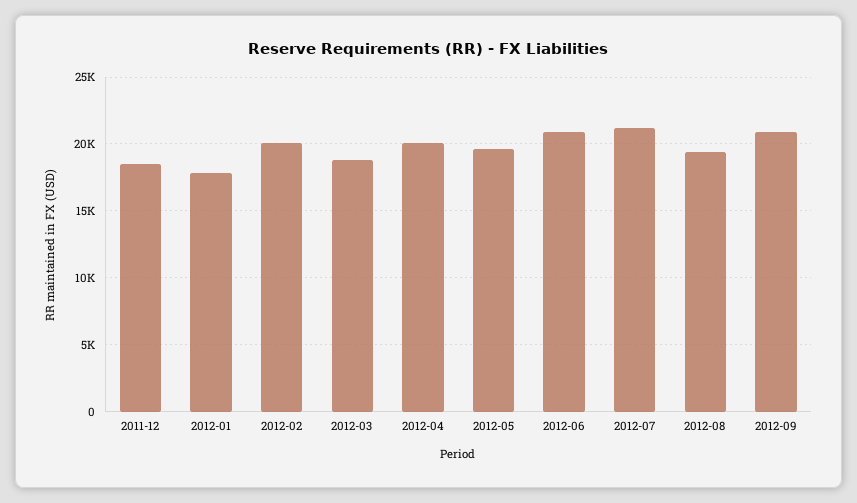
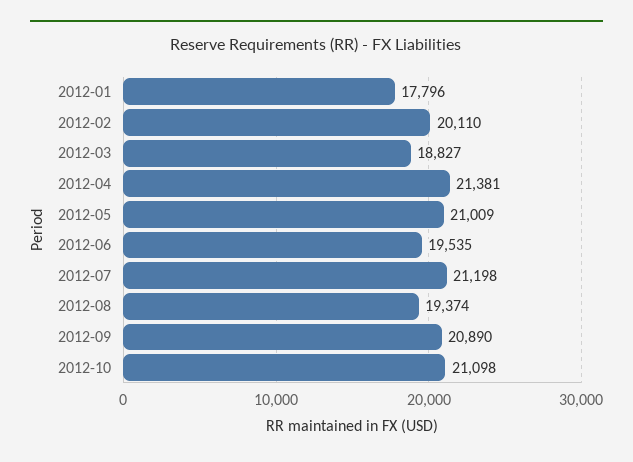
2011-12: 18500 -> none
2012-04: 20000 -> 21381
2012-05: 19500 -> 21009
2012-06: 21000 -> 19535
2012-10: none -> 21098

